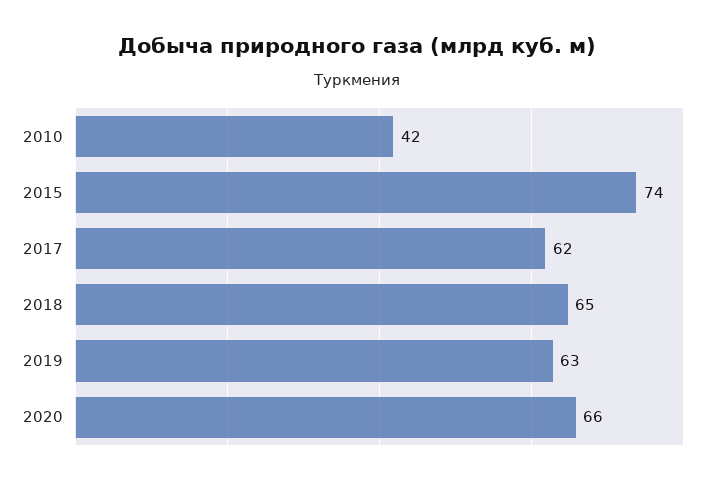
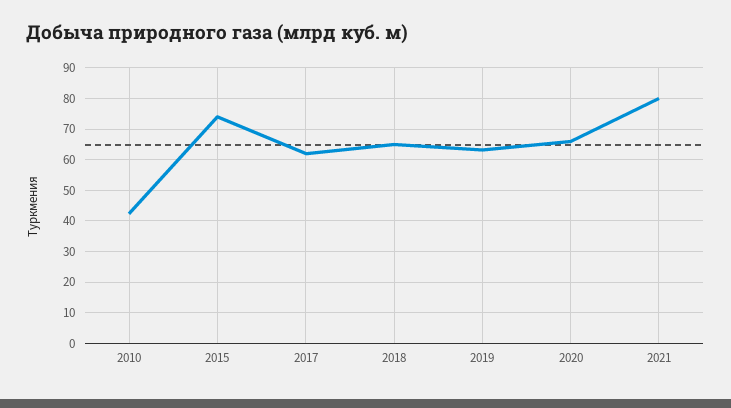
2021: none -> 80

